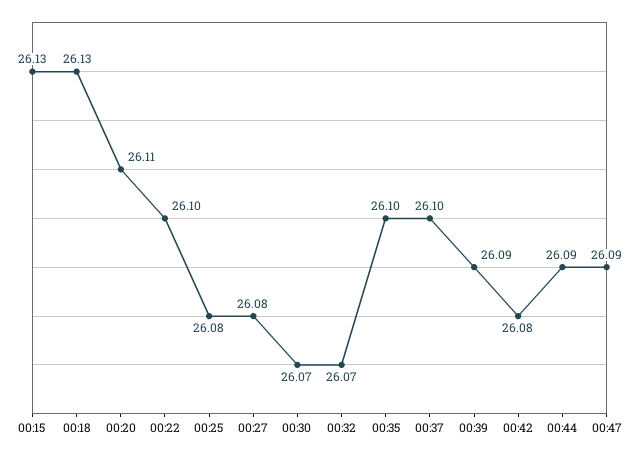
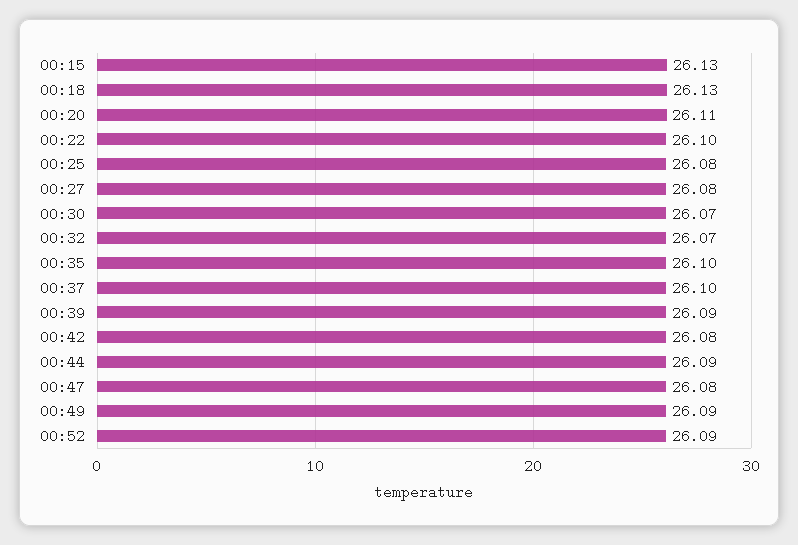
00:47: 26.09 -> 26.08
00:49: none -> 26.09
00:52: none -> 26.09

